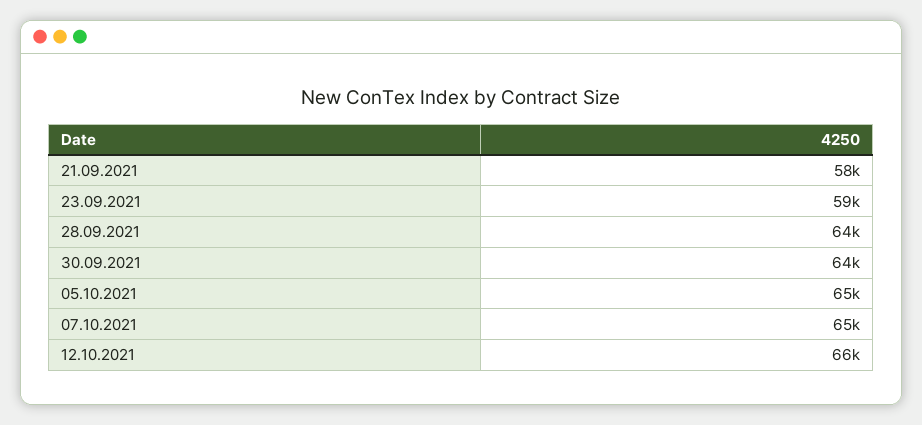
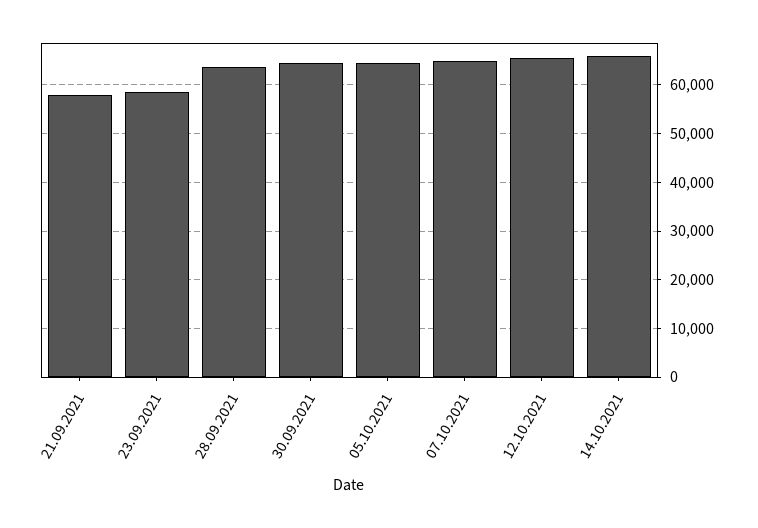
14.10.2021: none -> 66000

